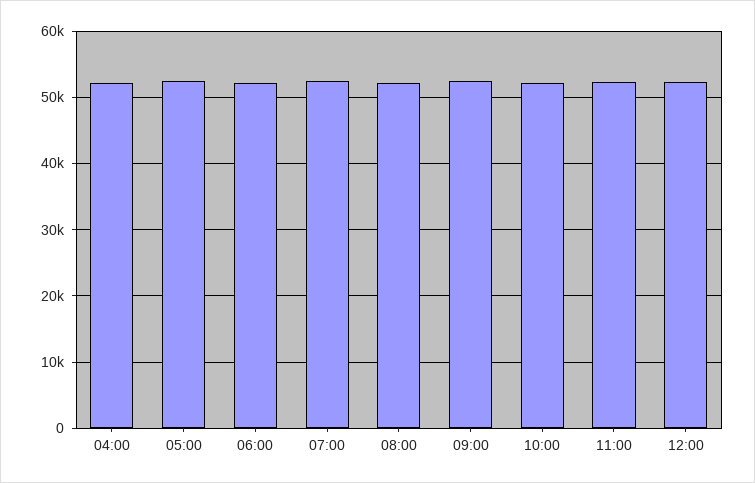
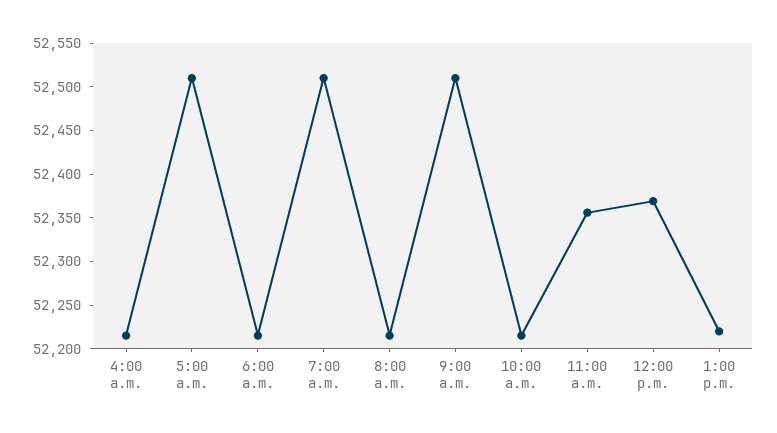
1:00 p.m.: none -> 52220

